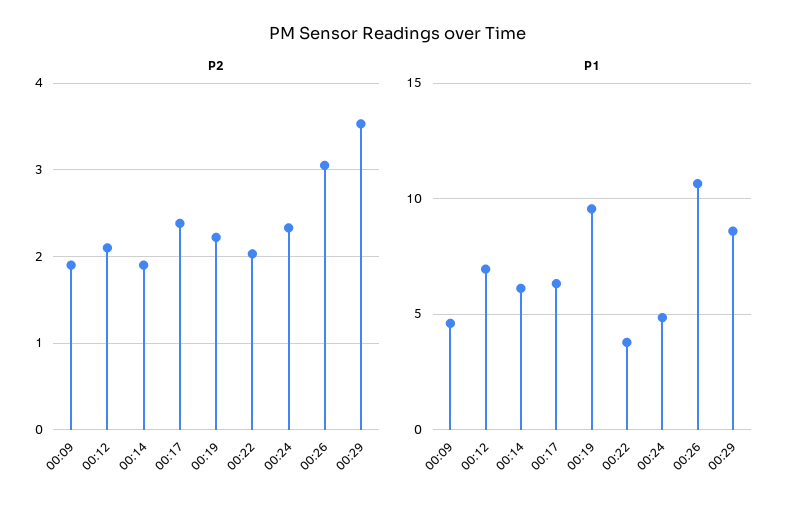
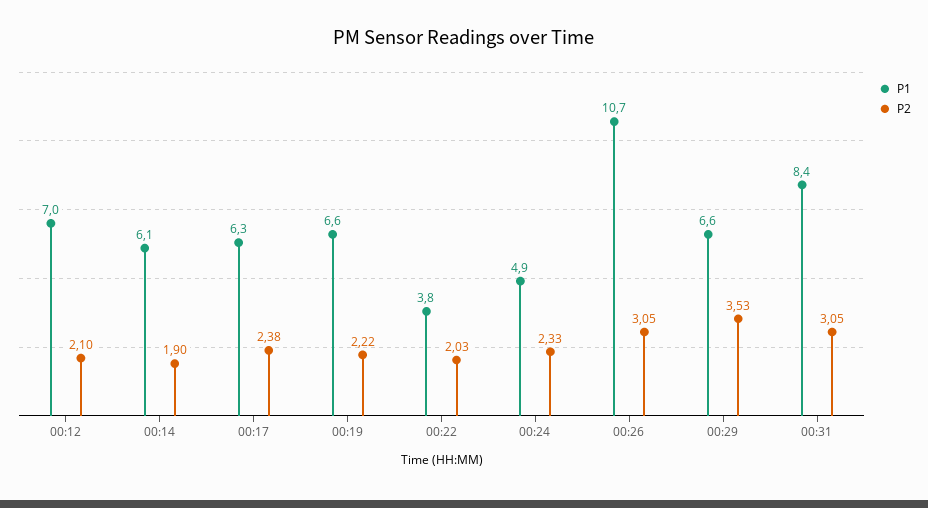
P2, 00:09: 1.9 -> none
P1, 00:09: 4.5 -> none
P1, 00:19: 9.5 -> 6.6
P1, 00:29: 8.5 -> 6.6
P1, 00:31: none -> 8.4
P2, 00:31: none -> 3.05

